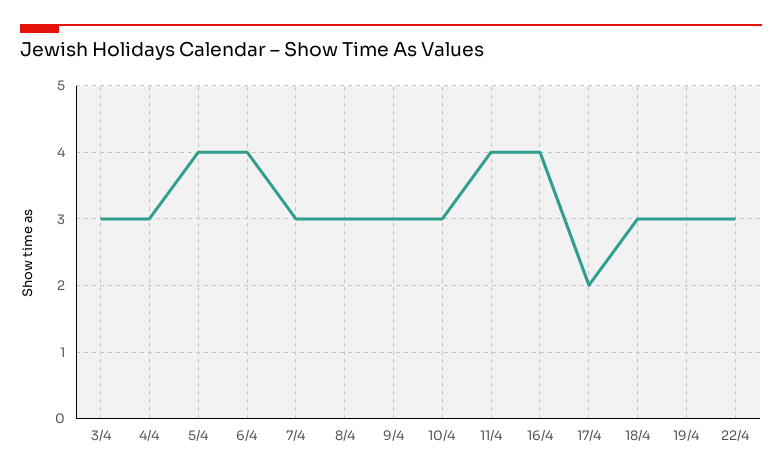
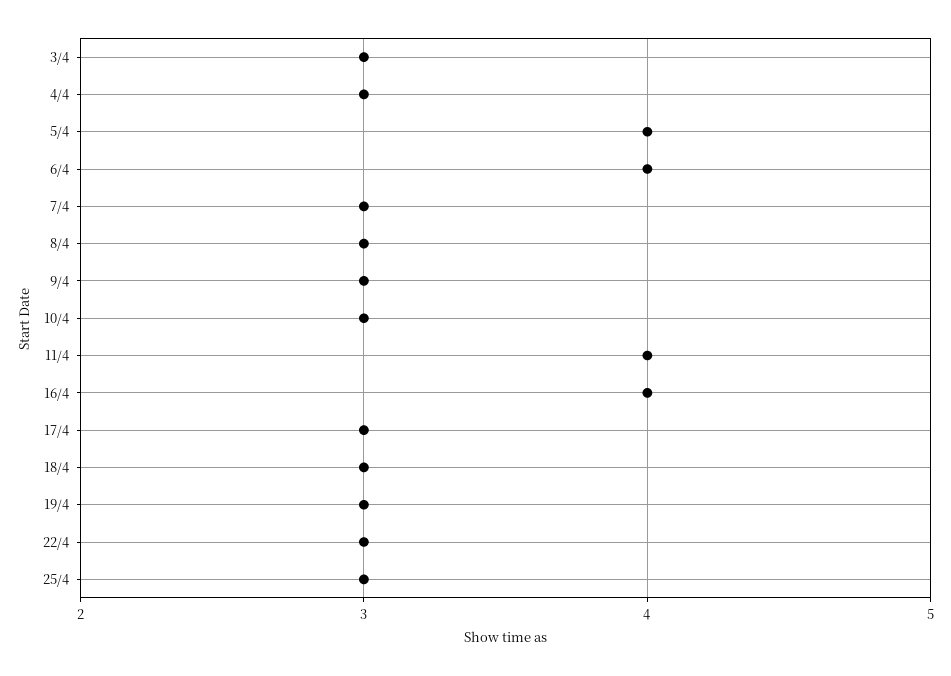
17/4: 2 -> 3
25/4: none -> 3

